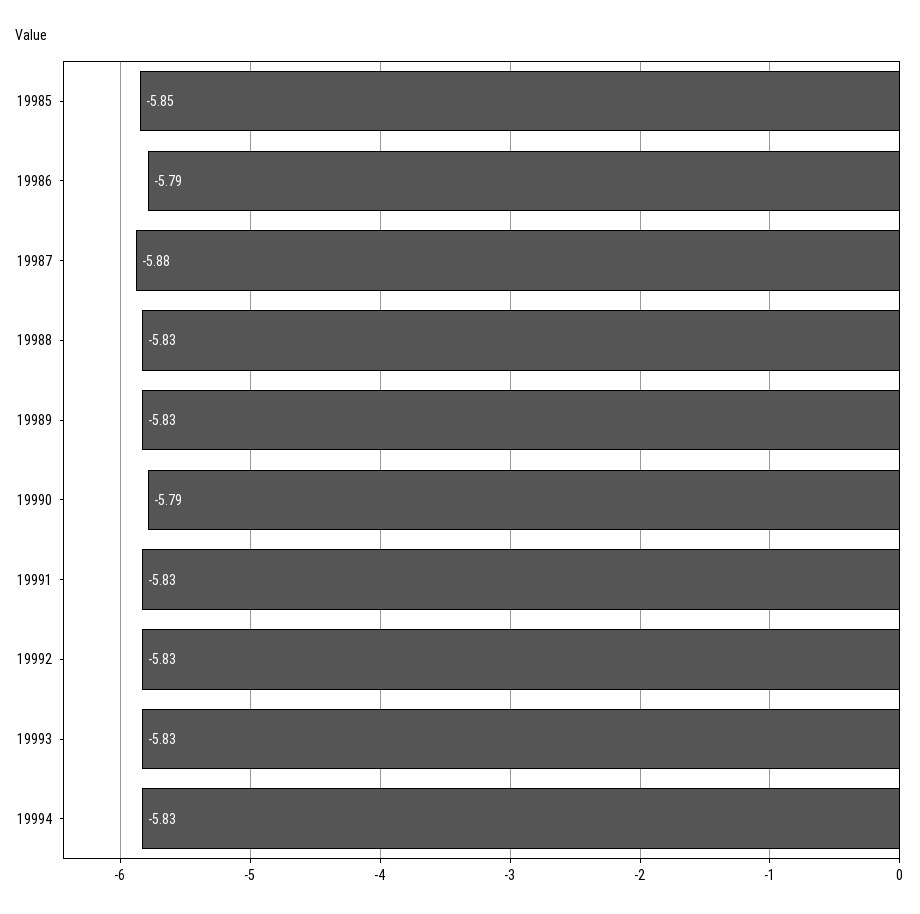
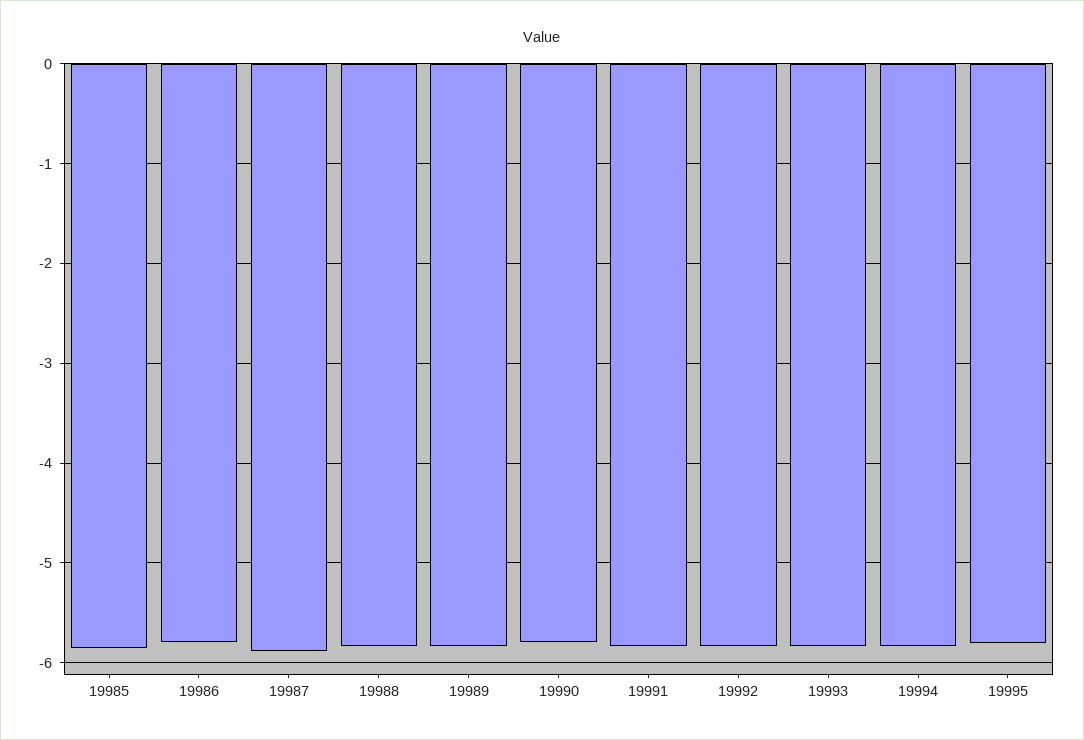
19995: none -> -5.8

